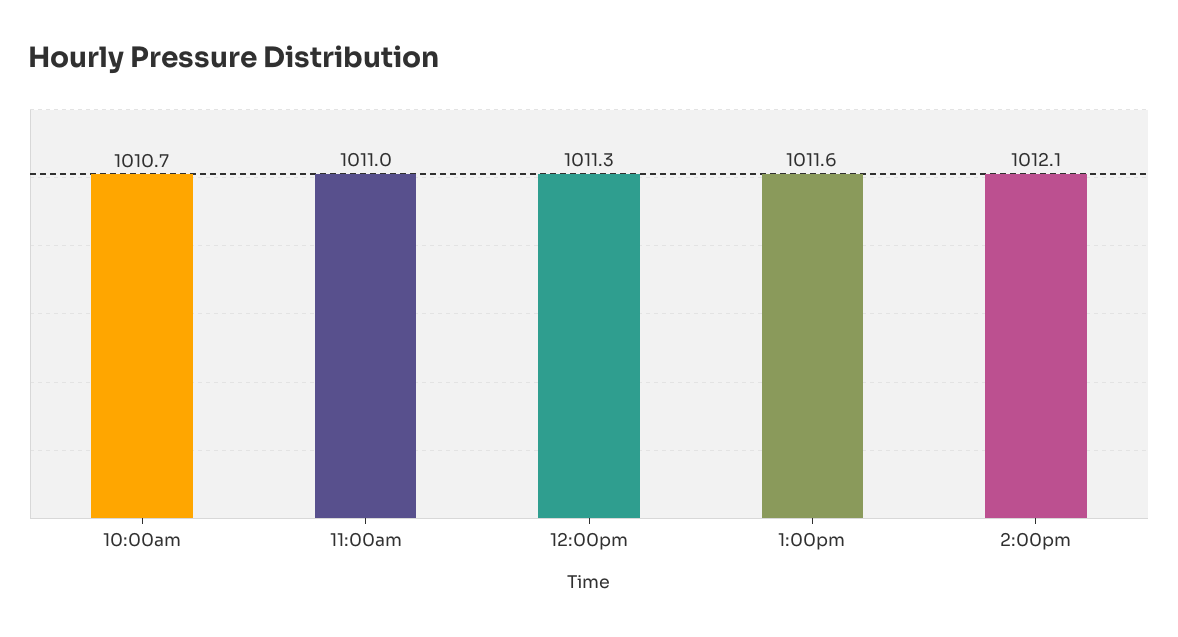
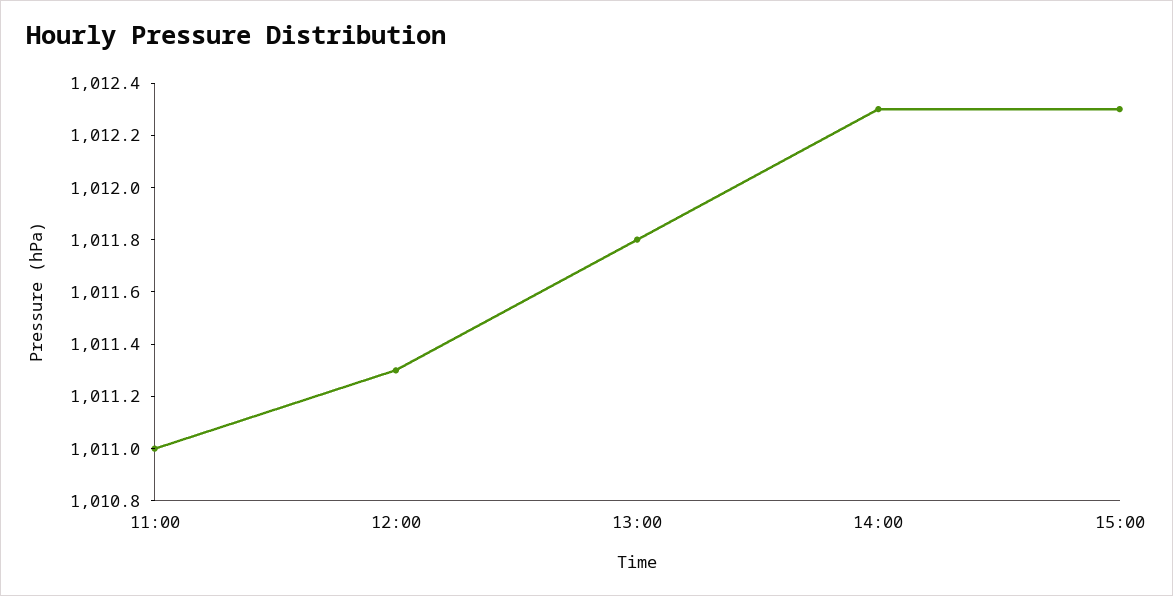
10:00am: 1010.7 -> none
1:00pm: 1011.6 -> 1011.8
2:00pm: 1012.1 -> 1012.3
15:00: none -> 1012.3

